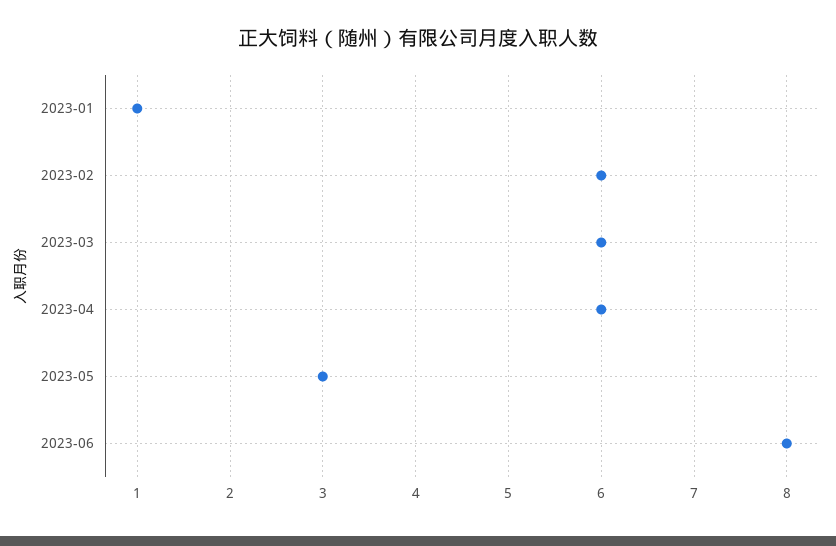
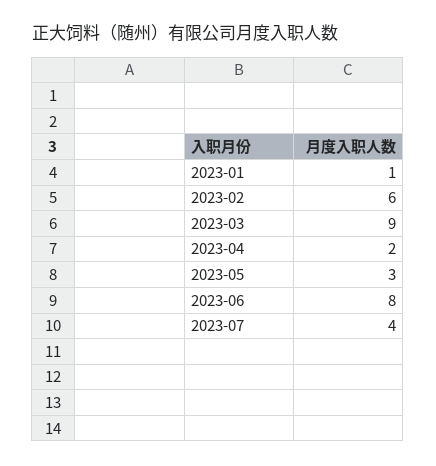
2023-03: 6 -> 9
2023-04: 6 -> 2
2023-07: none -> 4

